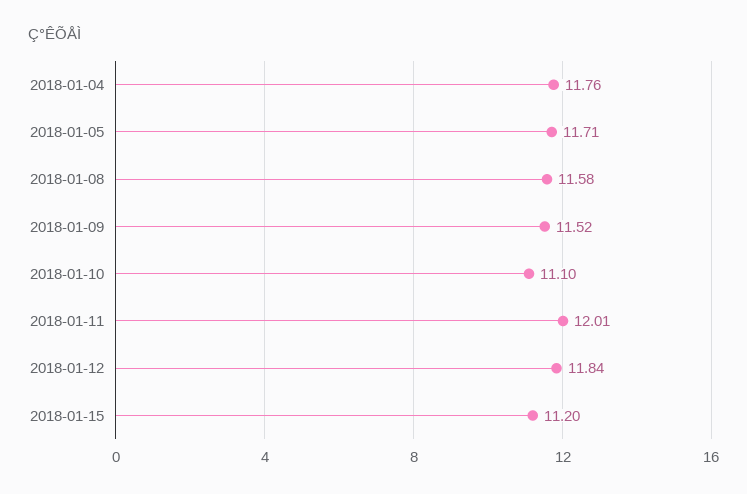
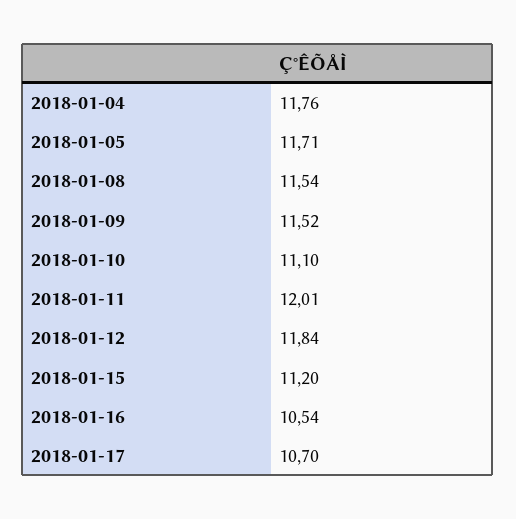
2018-01-08: 11.58 -> 11.54
2018-01-16: none -> 10.54
2018-01-17: none -> 10.7

